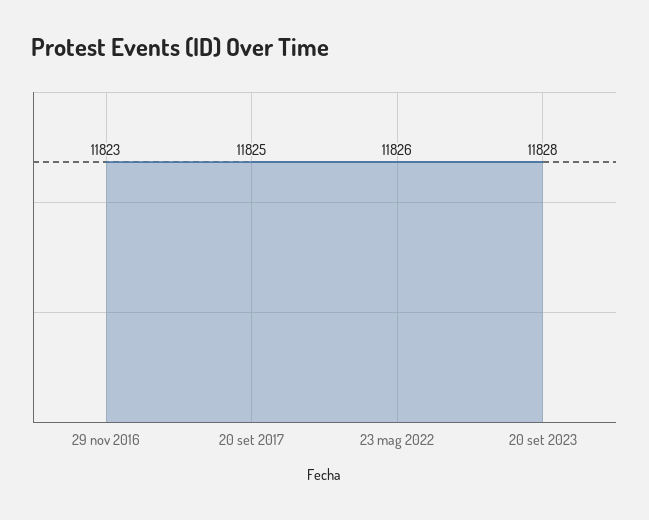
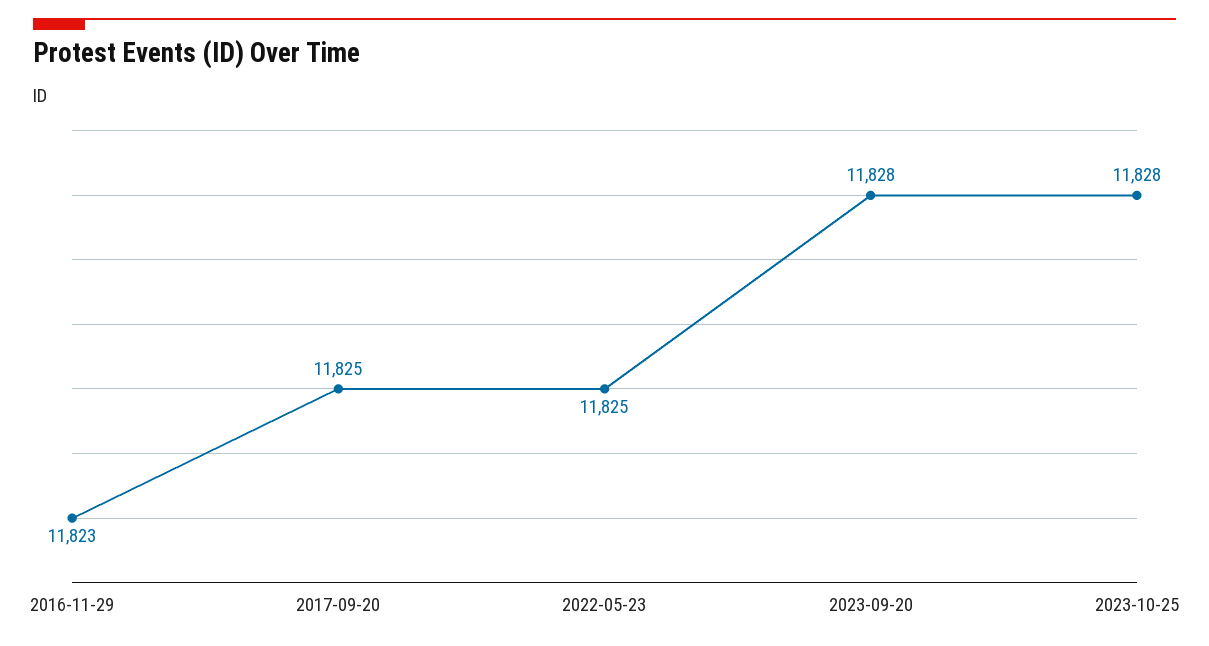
23 mag 2022: 11826 -> 11825
2023-10-25: none -> 11828

